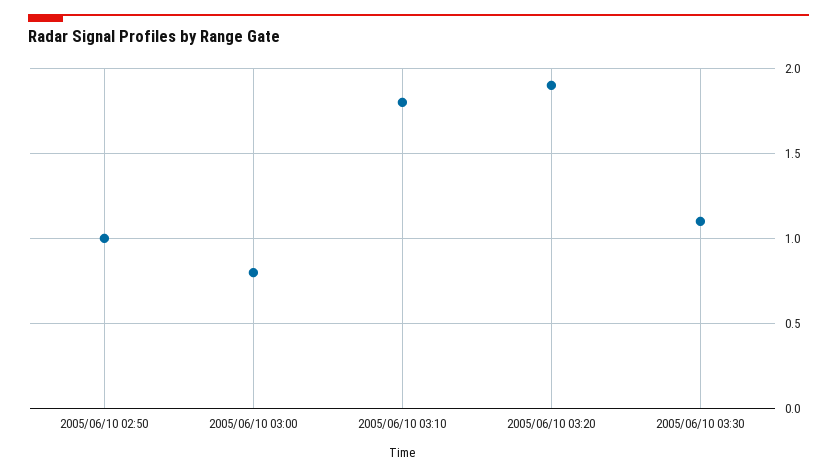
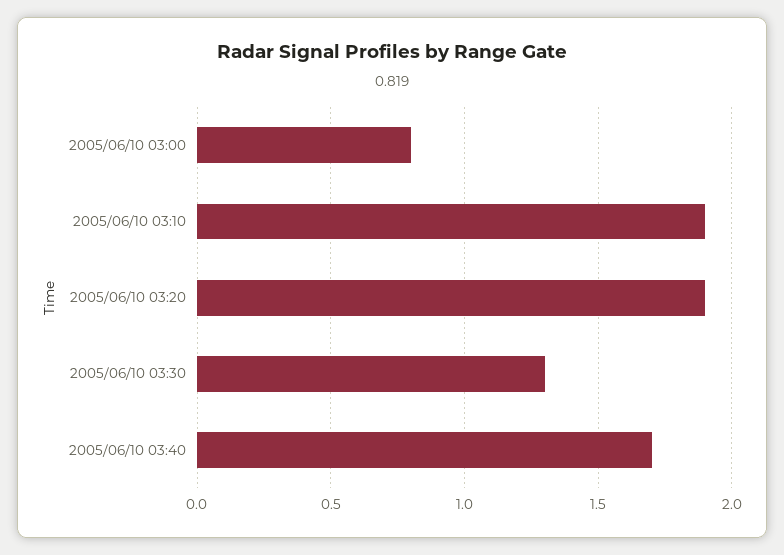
2005/06/10 02:50: 1 -> none
2005/06/10 03:10: 1.8 -> 1.9
2005/06/10 03:30: 1.1 -> 1.3
2005/06/10 03:40: none -> 1.7

